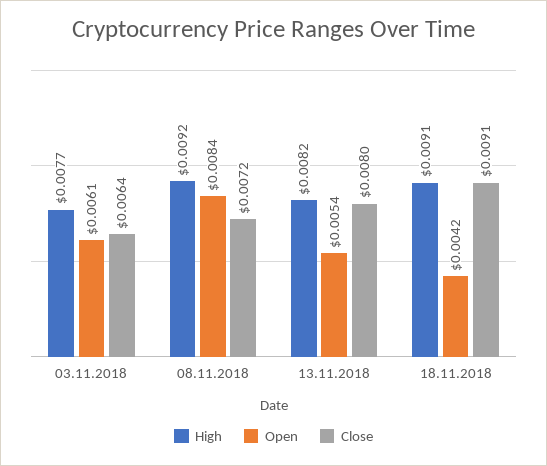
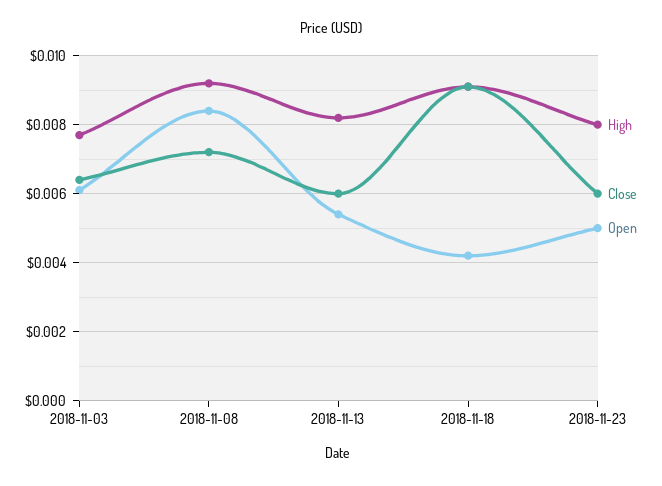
Close, 13.11.2018: 0.008 -> 0.006
High, 2018-11-23: none -> 0.008
Close, 2018-11-23: none -> 0.006
Open, 2018-11-23: none -> 0.005

